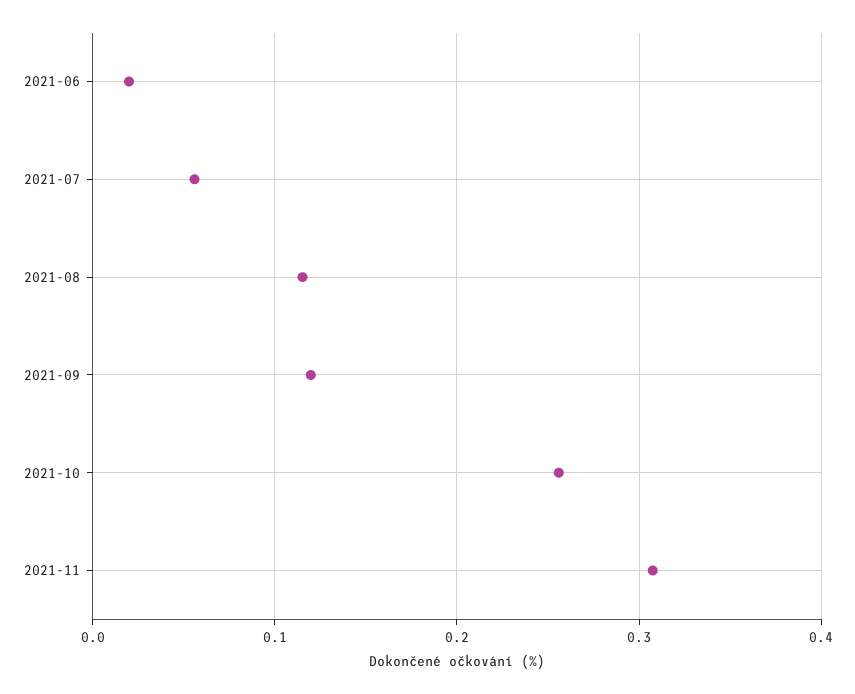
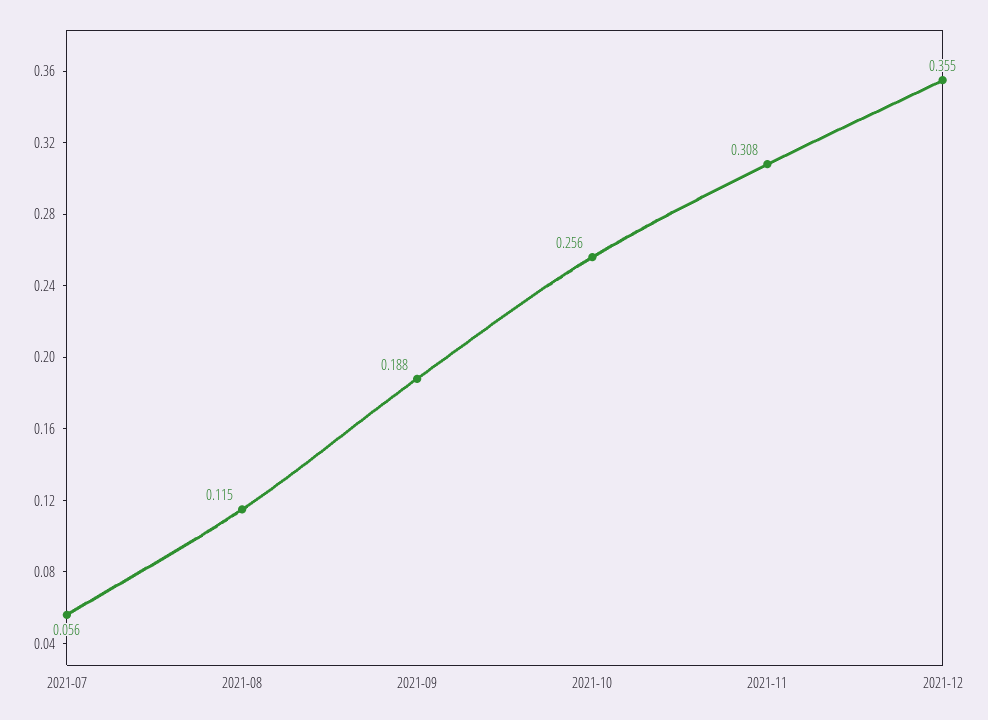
2021-06: 0.02 -> none
2021-09: 0.12 -> 0.188
2021-12: none -> 0.355

